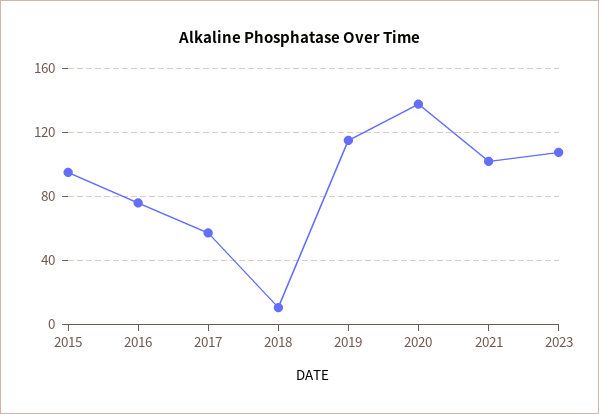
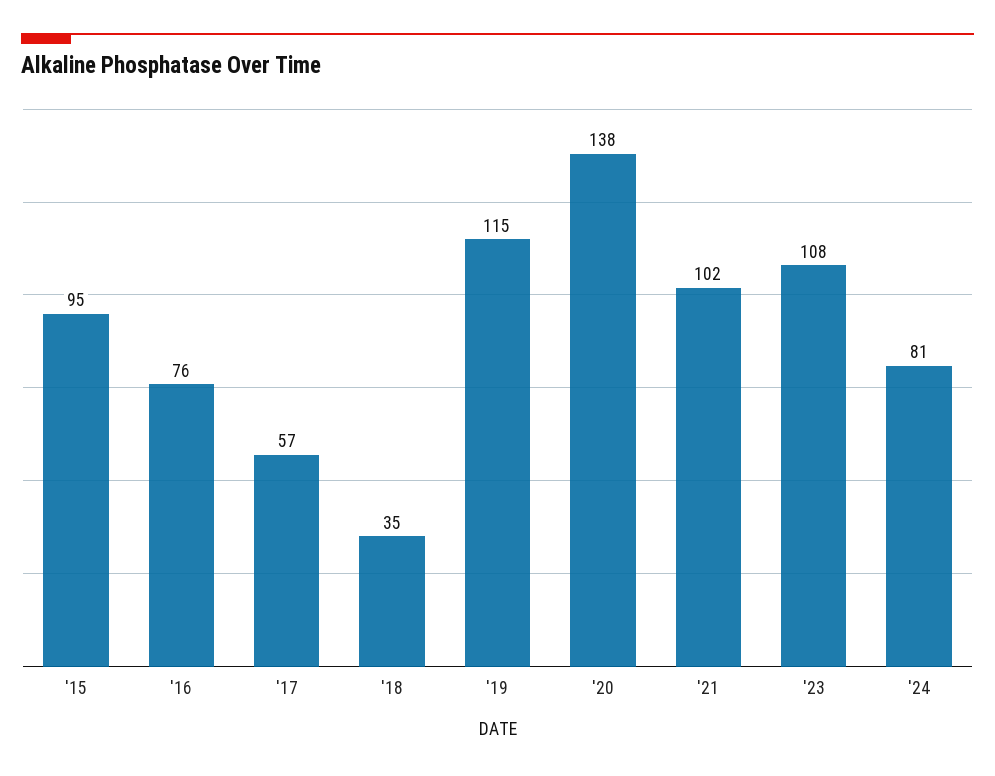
2018: 10 -> 35
'24: none -> 81

